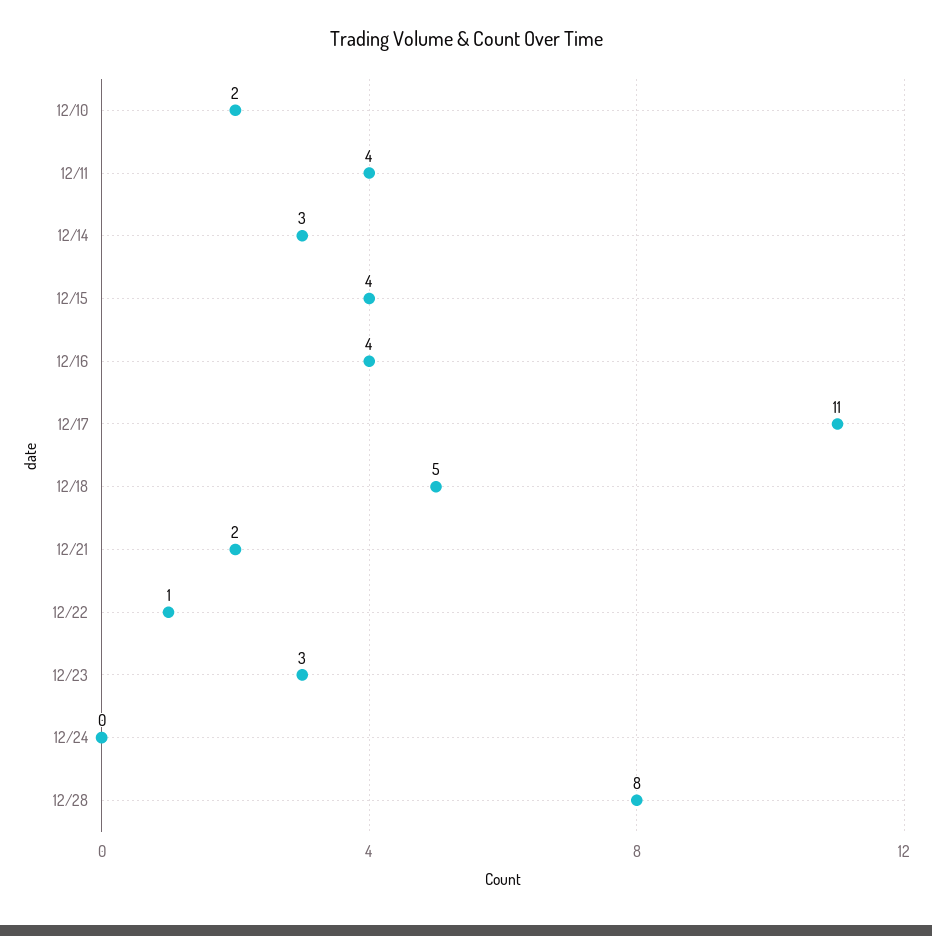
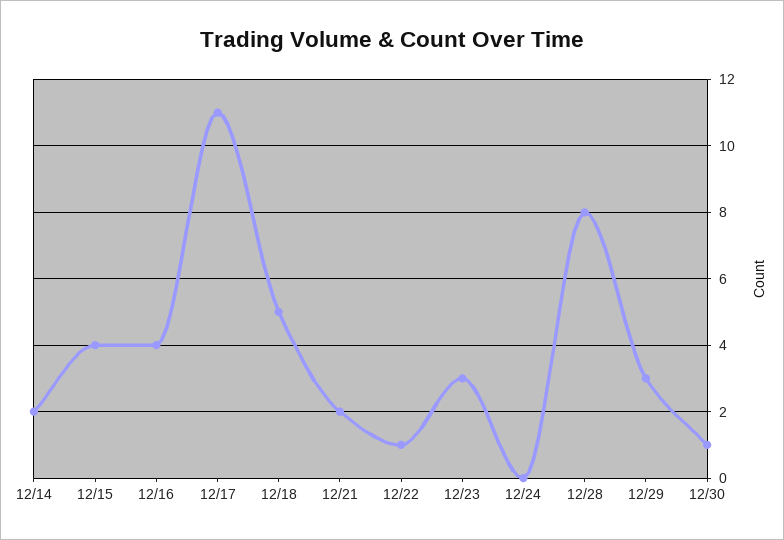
12/10: 2 -> none
12/11: 4 -> none
12/14: 3 -> 2
12/29: none -> 3
12/30: none -> 1

